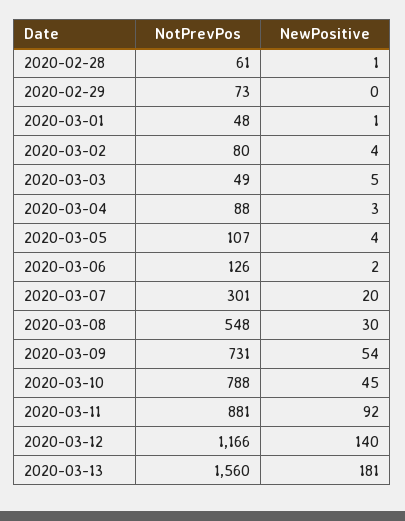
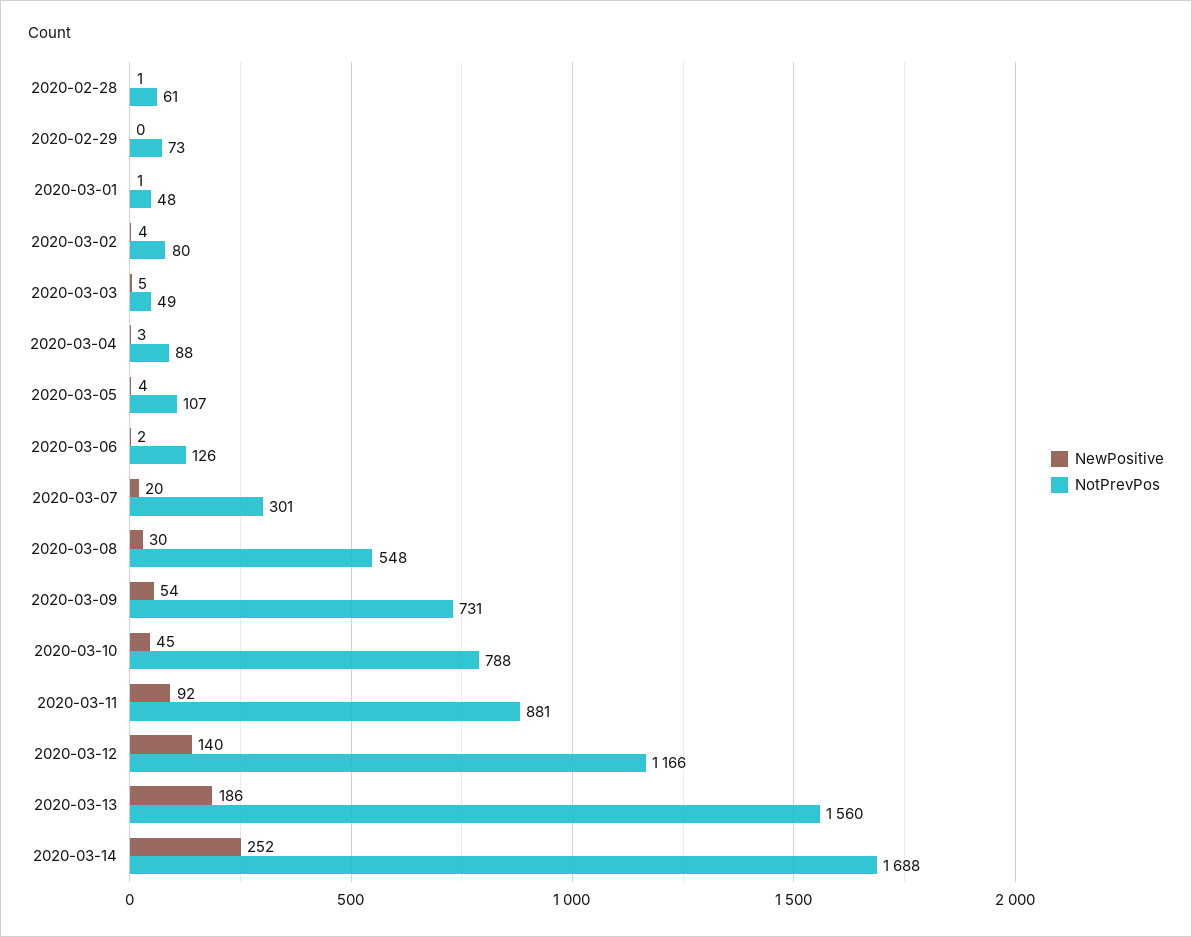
NewPositive, 2020-03-13: 181 -> 186
NewPositive, 2020-03-14: none -> 252
NotPrevPos, 2020-03-14: none -> 1688

